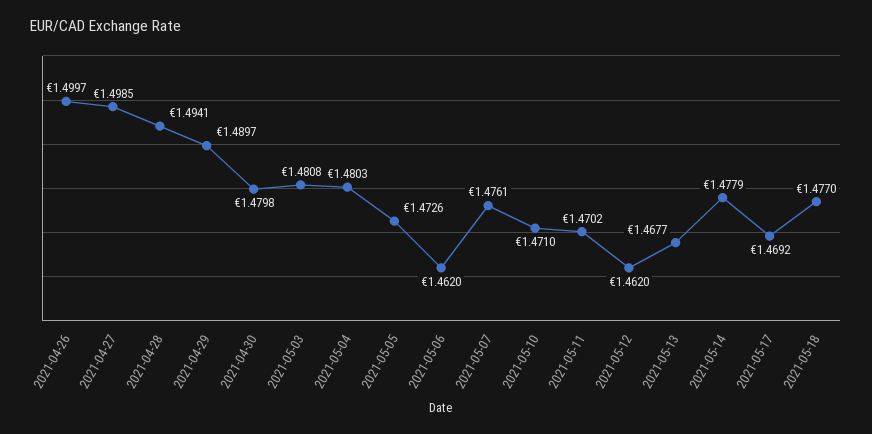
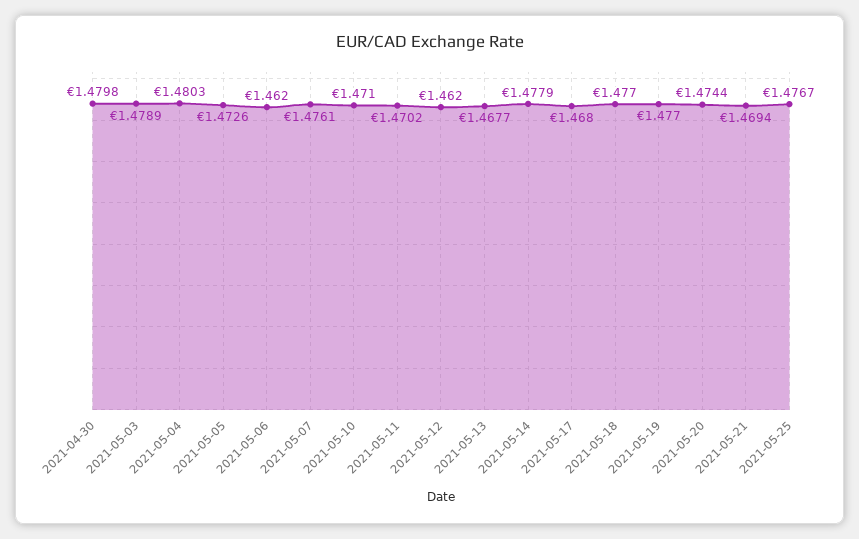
2021-04-26: 1.4997 -> none
2021-04-27: 1.4985 -> none
2021-04-28: 1.4941 -> none
2021-04-29: 1.4897 -> none
2021-05-03: 1.4808 -> 1.4789
2021-05-17: 1.4692 -> 1.468
2021-05-19: none -> 1.477
2021-05-20: none -> 1.4744
2021-05-21: none -> 1.4694
2021-05-25: none -> 1.4767

